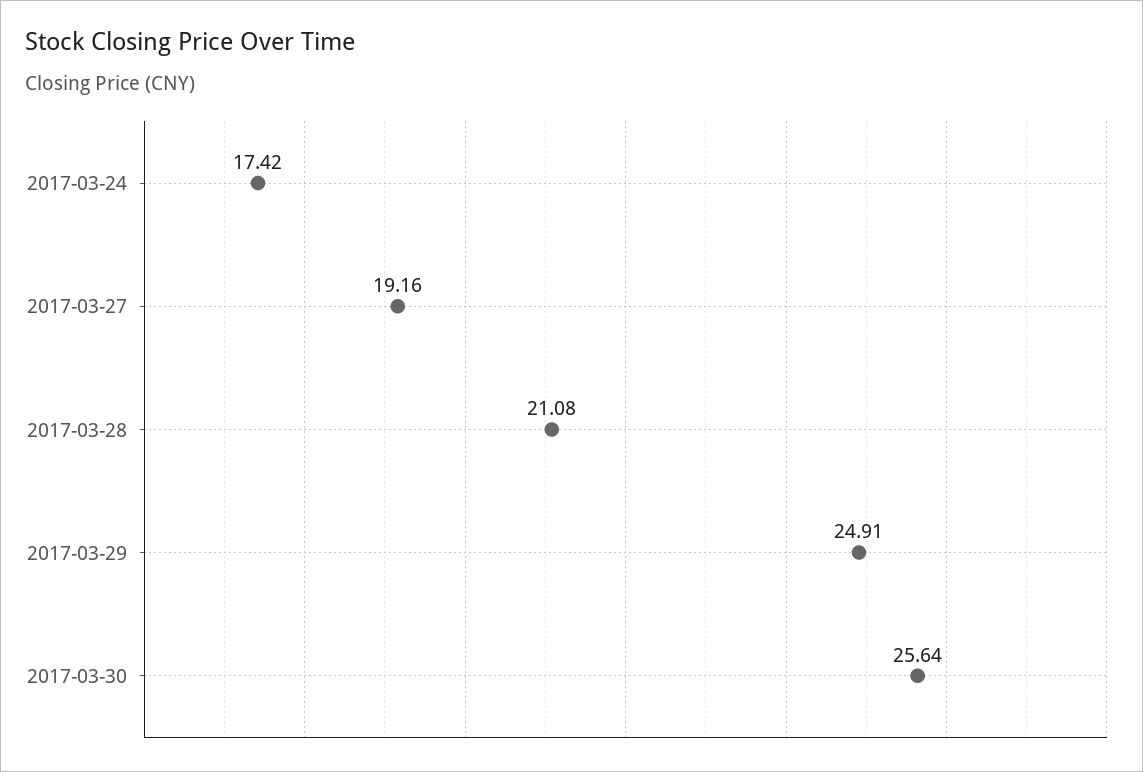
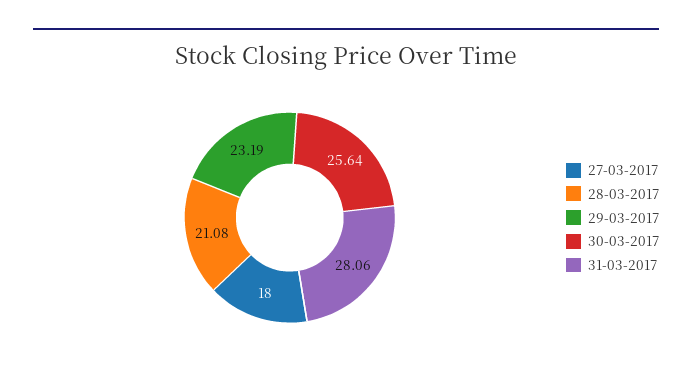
2017-03-24: 17.42 -> none
2017-03-27: 19.16 -> 18
2017-03-29: 24.91 -> 23.19
31-03-2017: none -> 28.06

